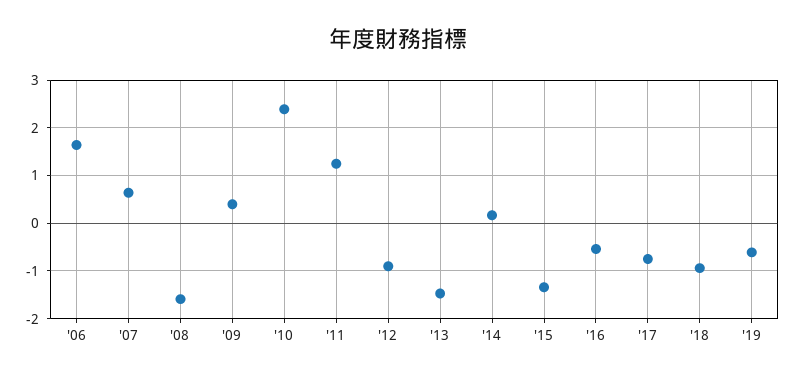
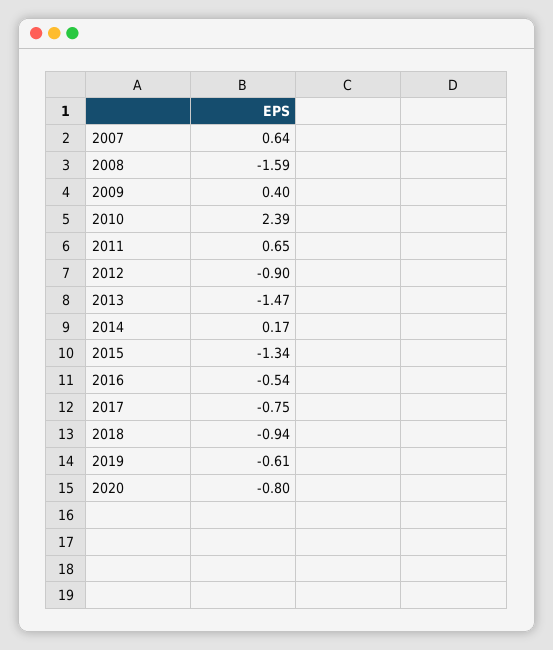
'06: 1.6 -> none
'11: 1.2 -> 0.65
2020: none -> -0.8

